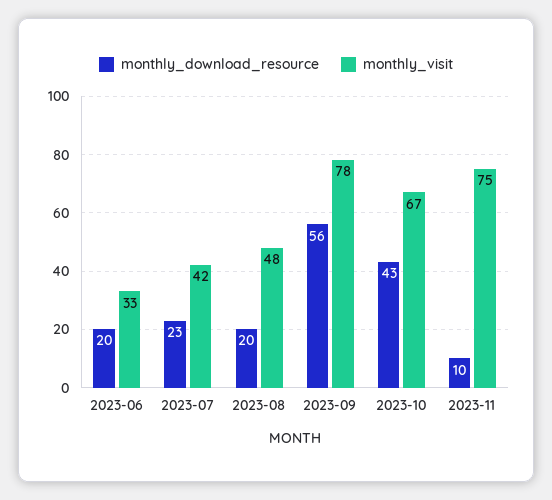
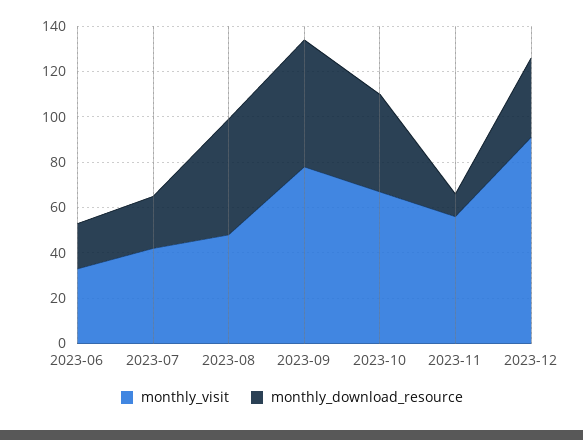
monthly_download_resource, 2023-08: 20 -> 50
monthly_visit, 2023-11: 75 -> 55
monthly_visit, 2023-12: none -> 90
monthly_download_resource, 2023-12: none -> 35

